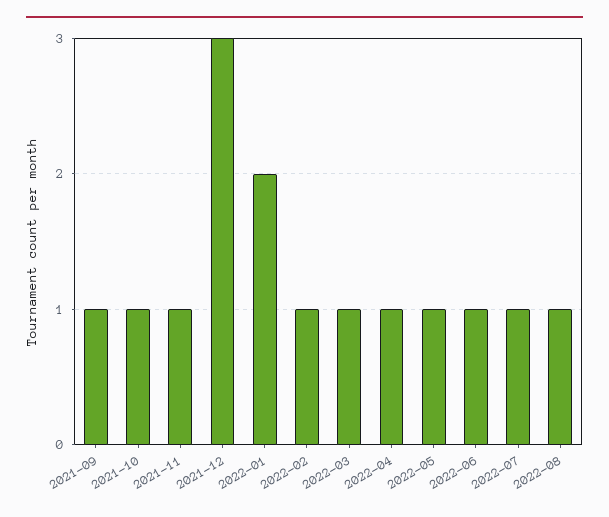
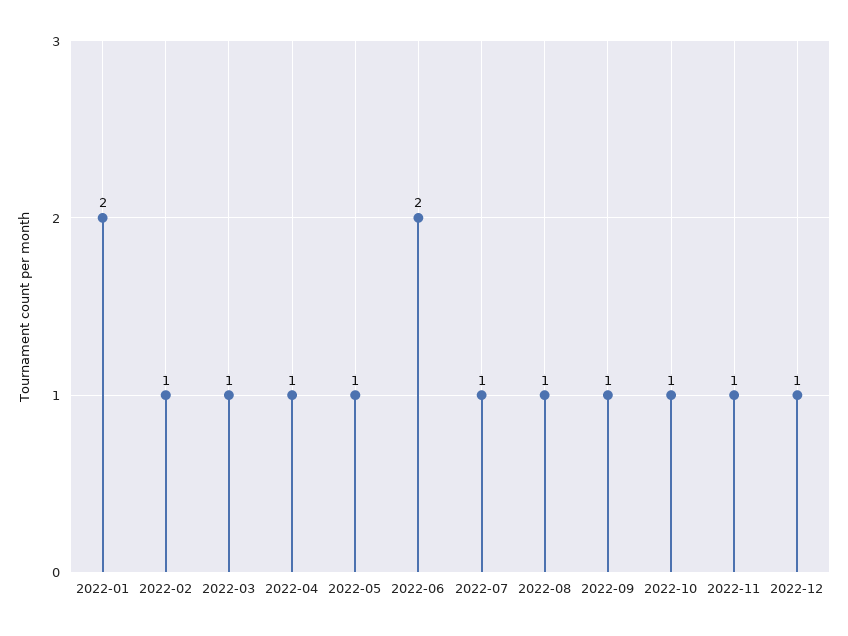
2021-09: 1 -> none
2021-10: 1 -> none
2021-11: 1 -> none
2021-12: 3 -> none
2022-06: 1 -> 2
2022-09: none -> 1
2022-10: none -> 1
2022-11: none -> 1
2022-12: none -> 1

